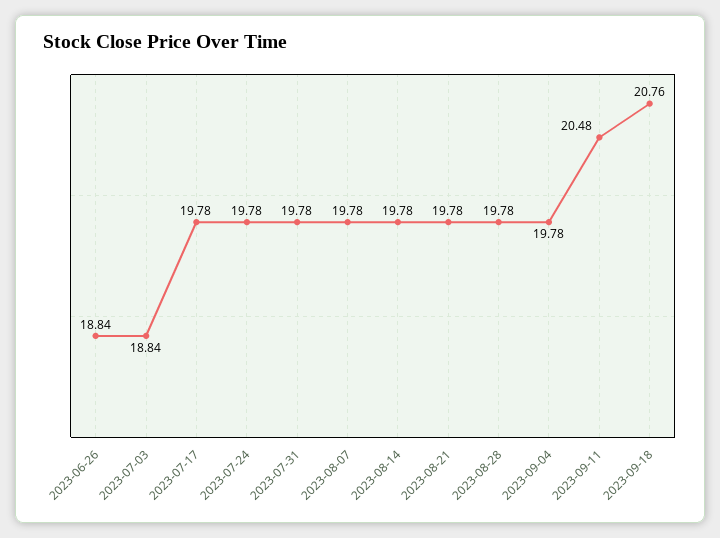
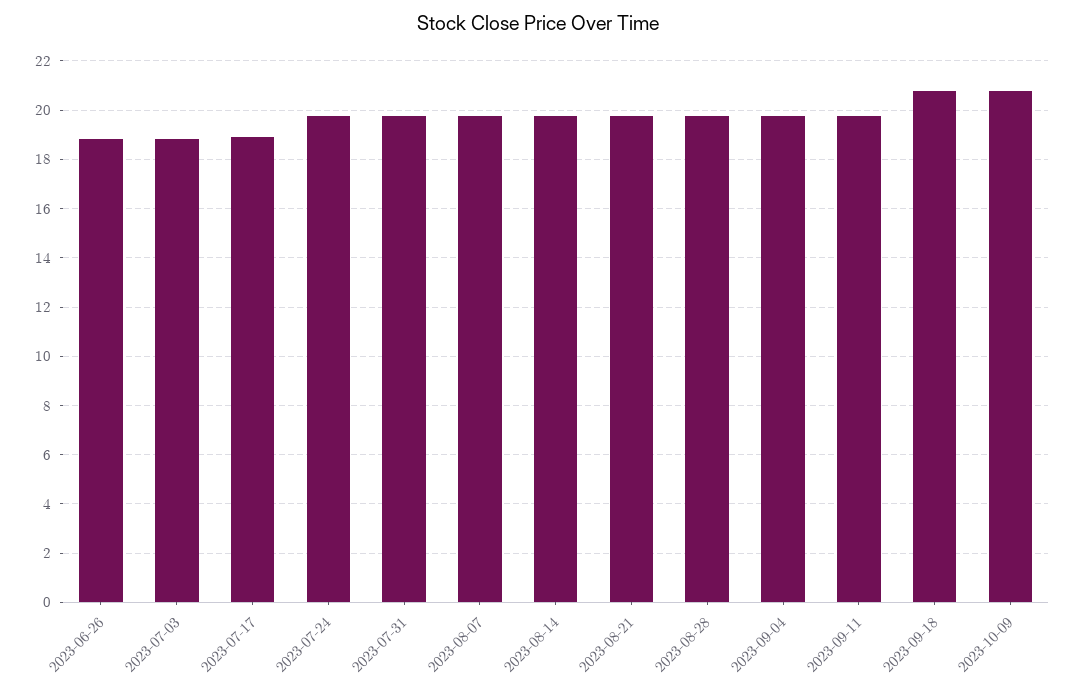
2023-07-17: 19.78 -> 19
2023-09-11: 20.48 -> 19.75
2023-10-09: none -> 20.75

